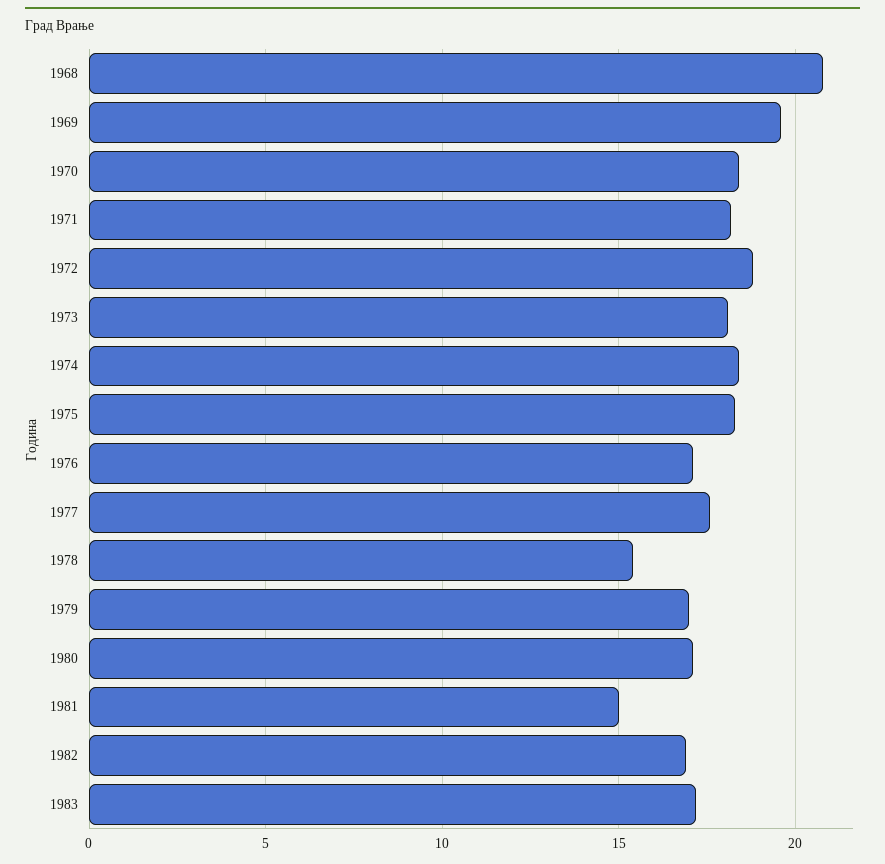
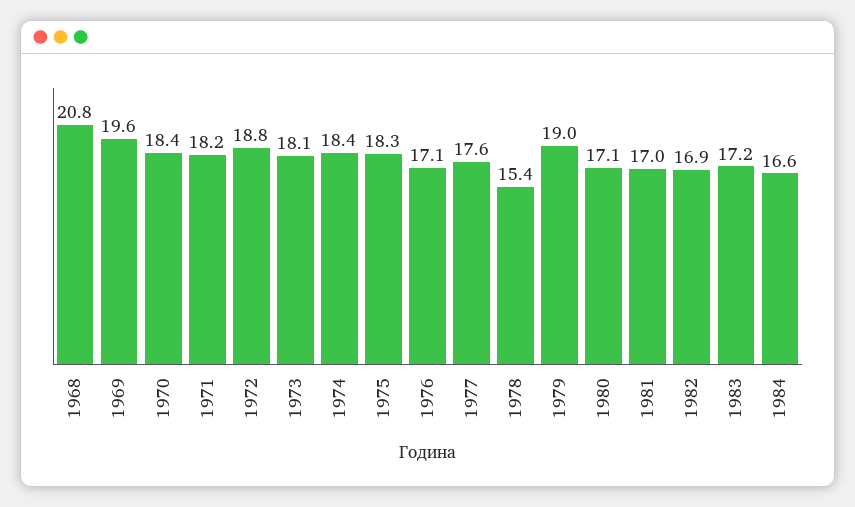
1979: 17 -> 19
1981: 15 -> 17
1984: none -> 16.6

